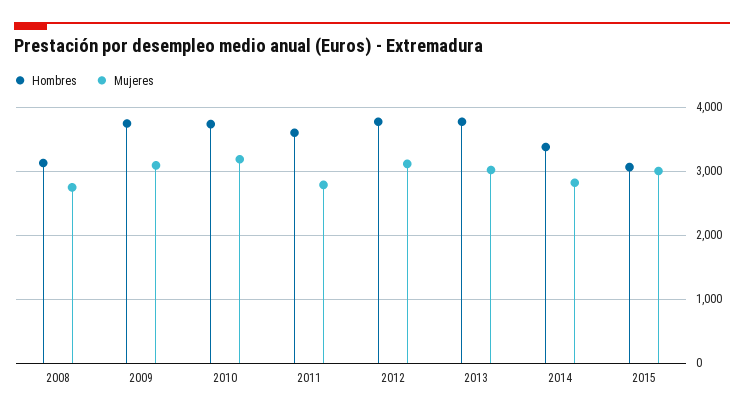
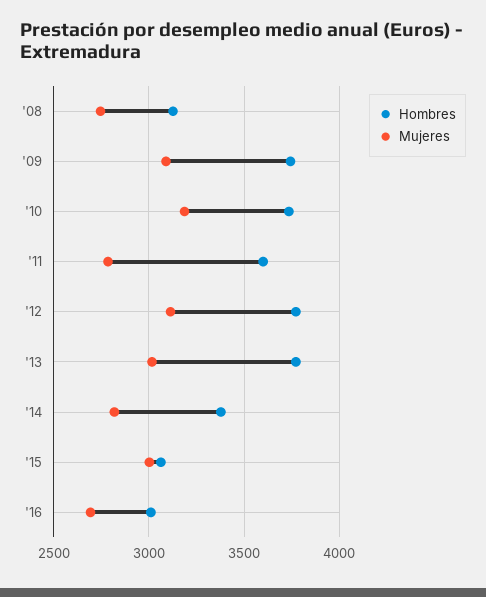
Hombres, '16: none -> 3000
Mujeres, '16: none -> 2700

